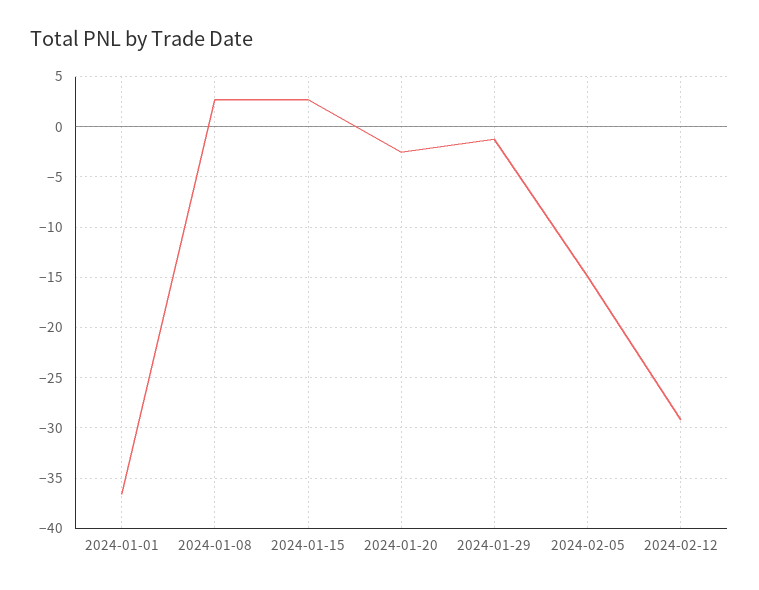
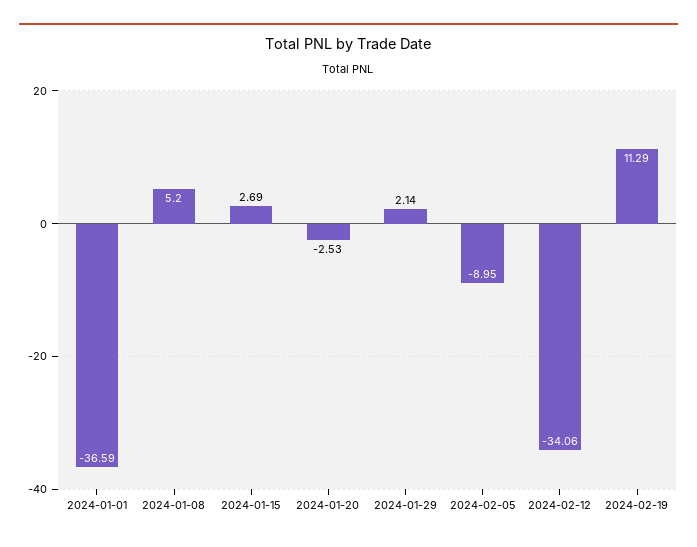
2024-01-08: 3 -> 5.2
2024-01-29: -1 -> 2.14
2024-02-05: -15 -> -8.95
2024-02-12: -29 -> -34.06
2024-02-19: none -> 11.29

